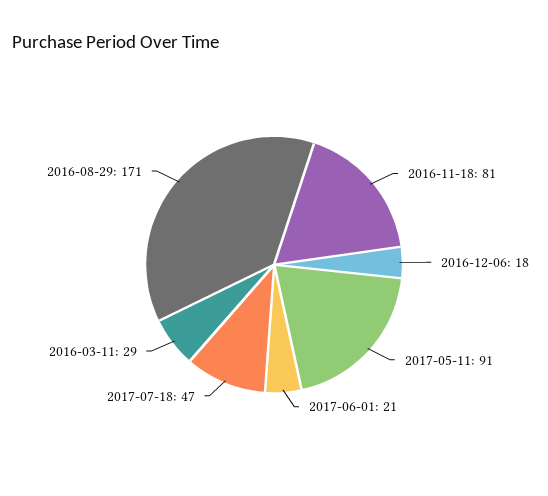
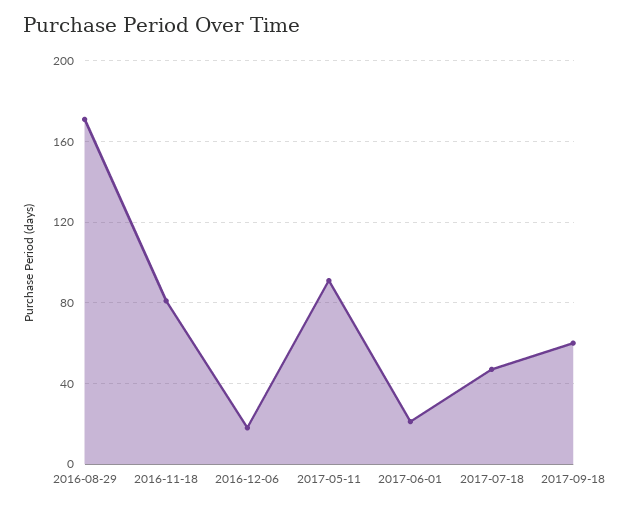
2016-03-11: 29 -> none
2017-09-18: none -> 60

